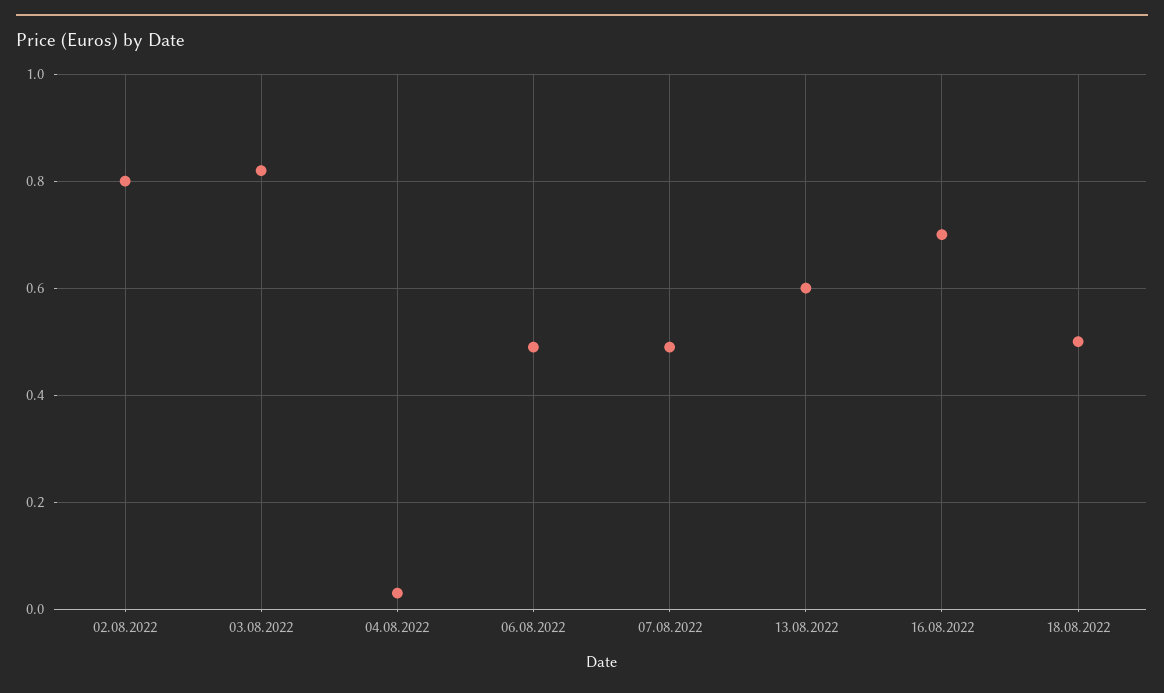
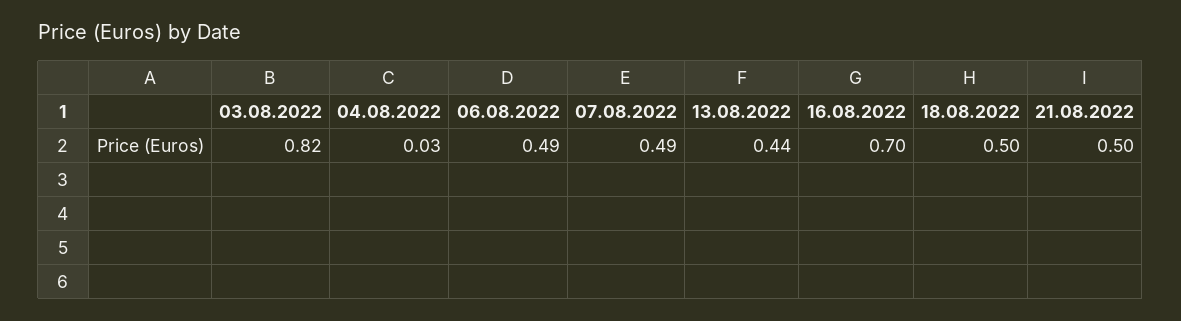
02.08.2022: 0.8 -> none
13.08.2022: 0.6 -> 0.44
21.08.2022: none -> 0.5

